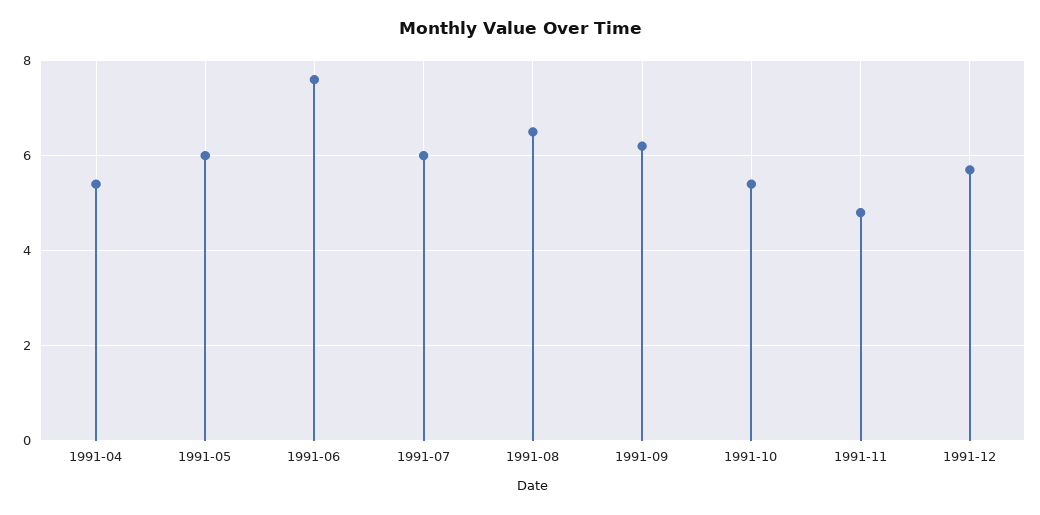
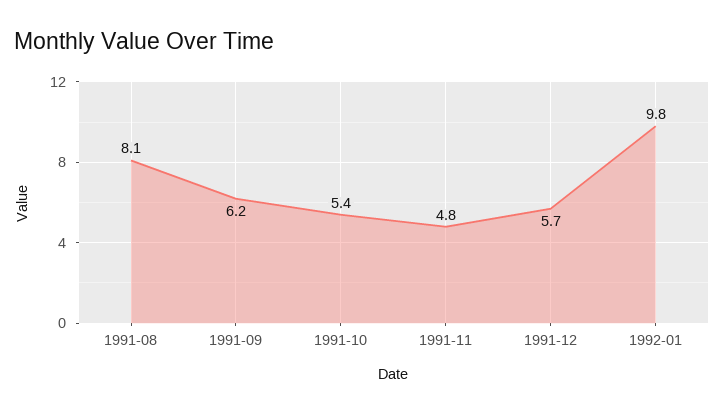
1991-04: 5.5 -> none
1991-05: 6 -> none
1991-06: 7.5 -> none
1991-07: 6 -> none
1991-08: 6.5 -> 8.1
1992-01: none -> 9.8

